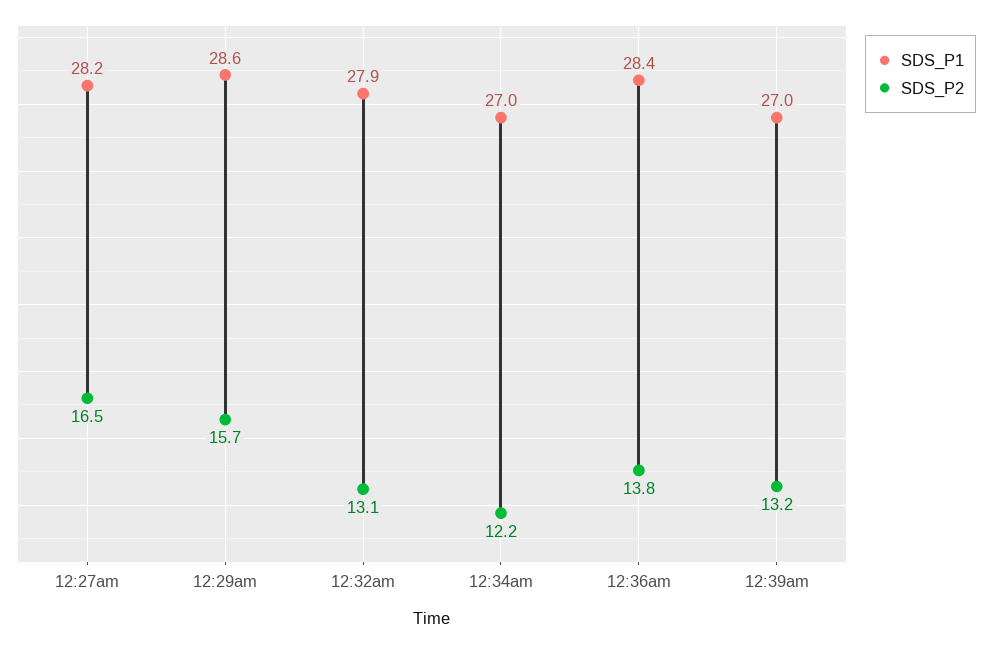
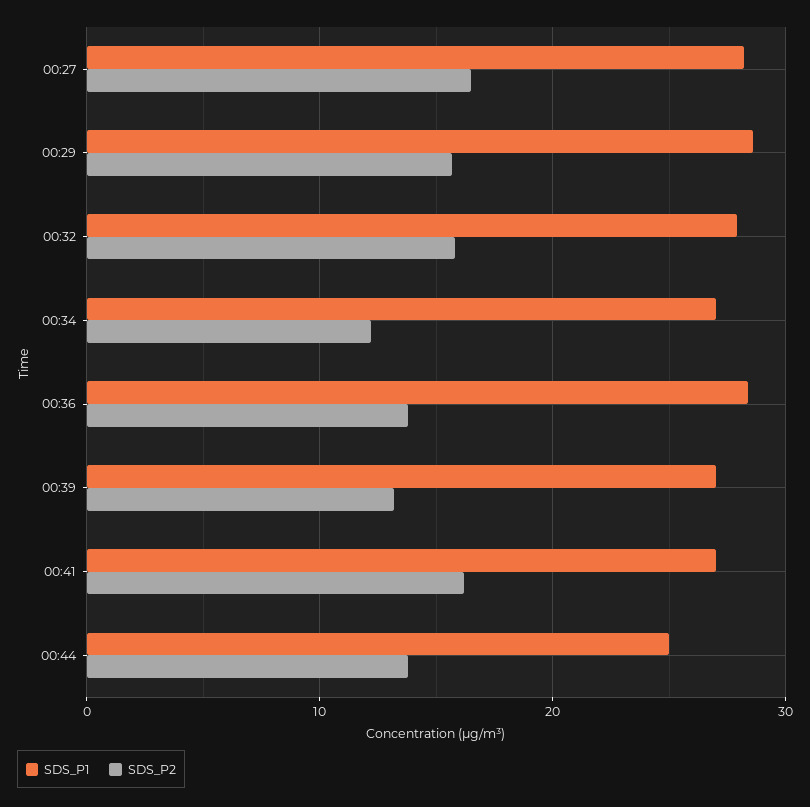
SDS_P2, 12:32am: 13.1 -> 16
SDS_P1, 00:41: none -> 27
SDS_P2, 00:41: none -> 16
SDS_P1, 00:44: none -> 25
SDS_P2, 00:44: none -> 14

